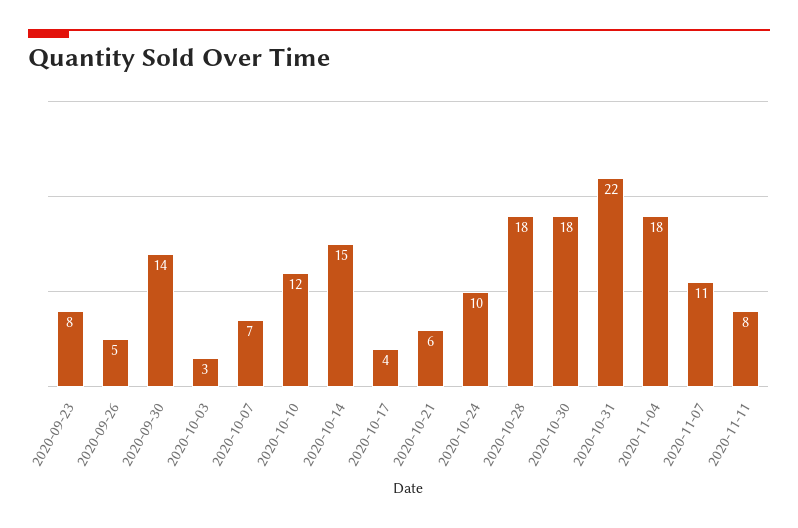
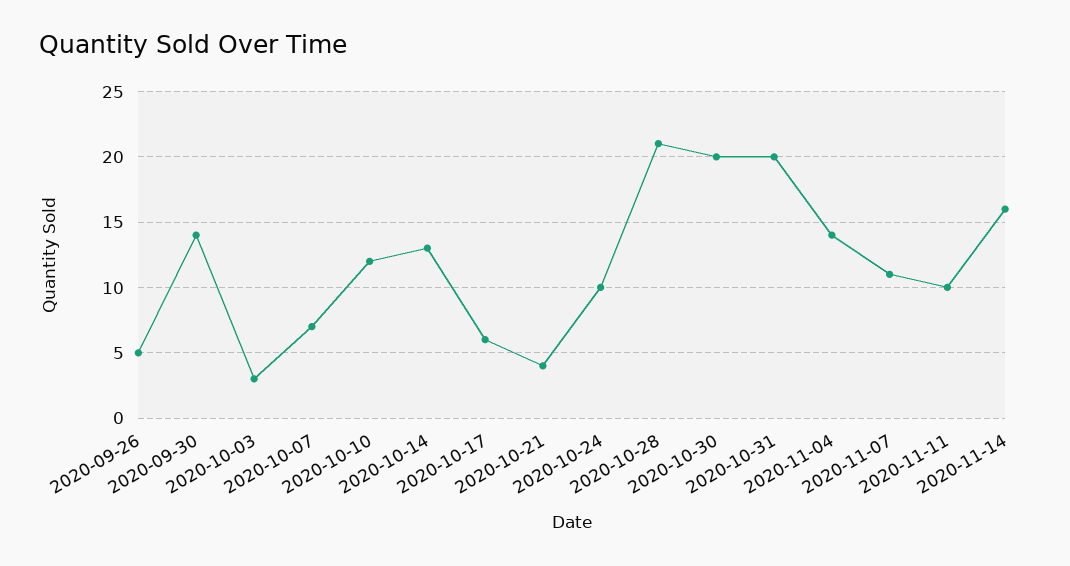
2020-09-23: 8 -> none
2020-10-14: 15 -> 13
2020-10-17: 4 -> 6
2020-10-21: 6 -> 4
2020-10-28: 18 -> 21
2020-10-30: 18 -> 20
2020-10-31: 22 -> 20
2020-11-04: 18 -> 14
2020-11-11: 8 -> 10
2020-11-14: none -> 16

